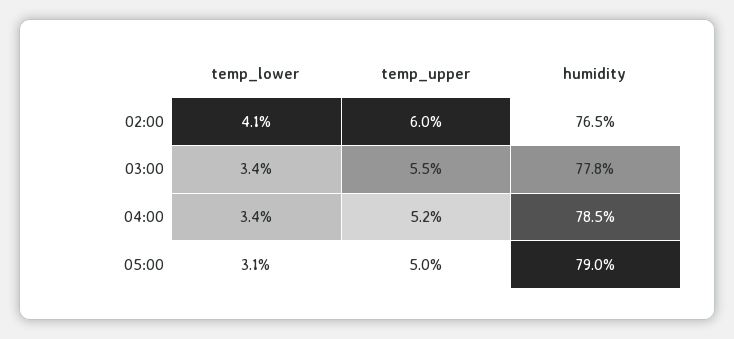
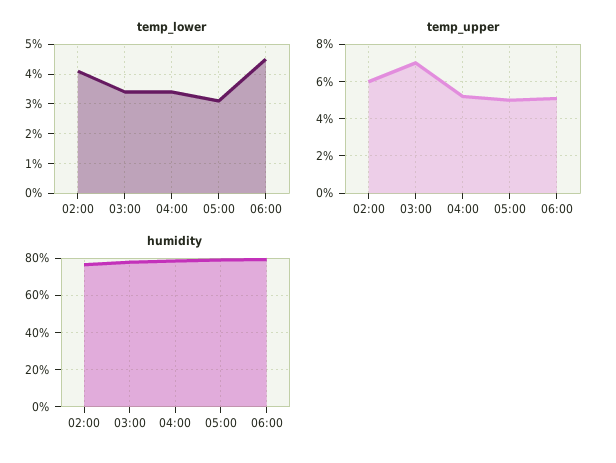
temp_upper, 03:00: 5.5 -> 7
temp_lower, 06:00: none -> 4.5
temp_upper, 06:00: none -> 5
humidity, 06:00: none -> 80

